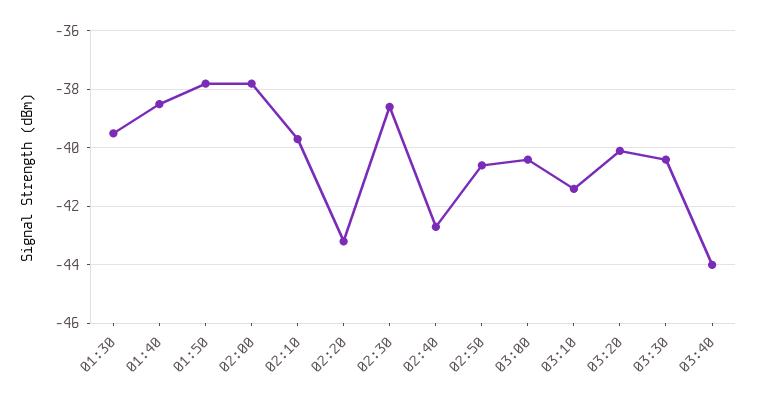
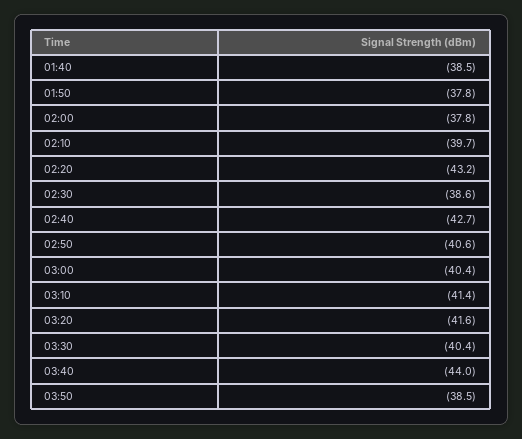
01:30: -39.5 -> none
03:20: -40 -> -41.6
03:50: none -> -38.5

